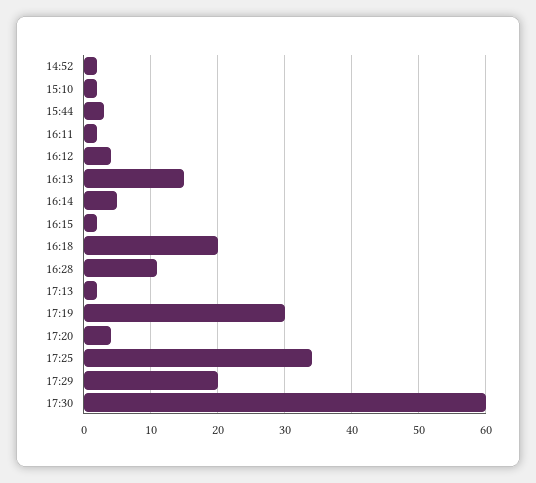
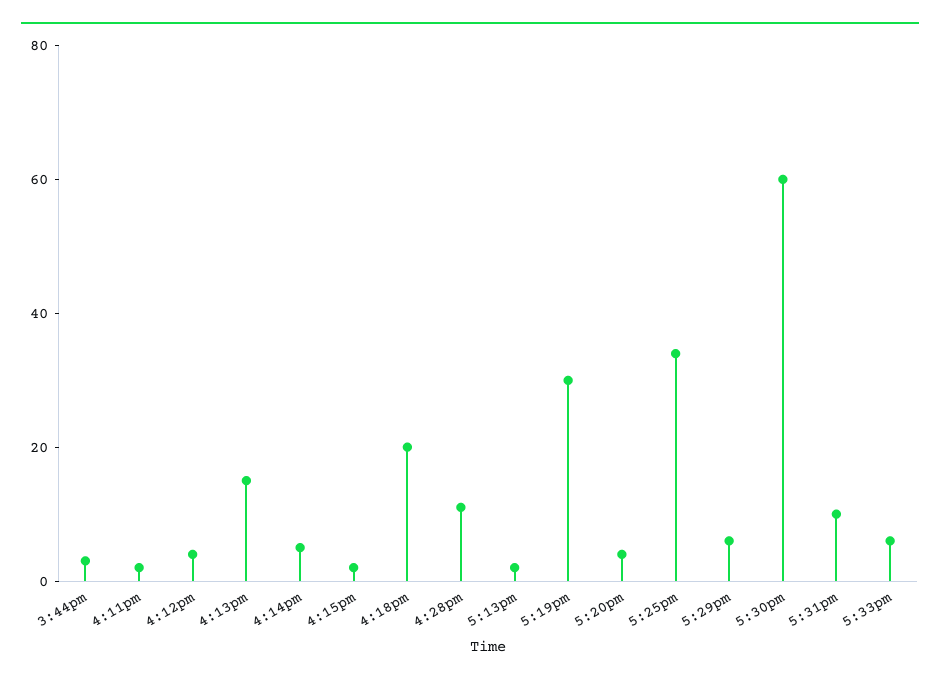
14:52: 2 -> none
15:10: 2 -> none
17:29: 20 -> 5
5:31pm: none -> 10
5:33pm: none -> 5

